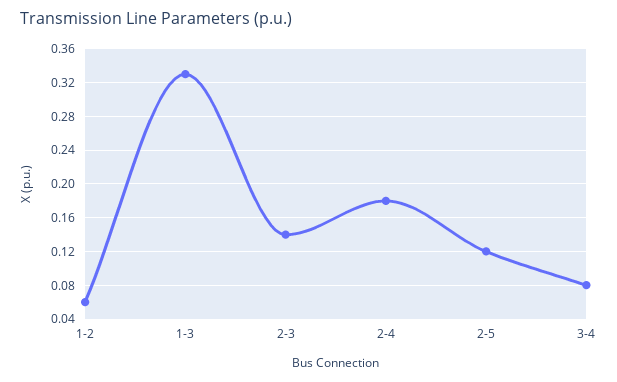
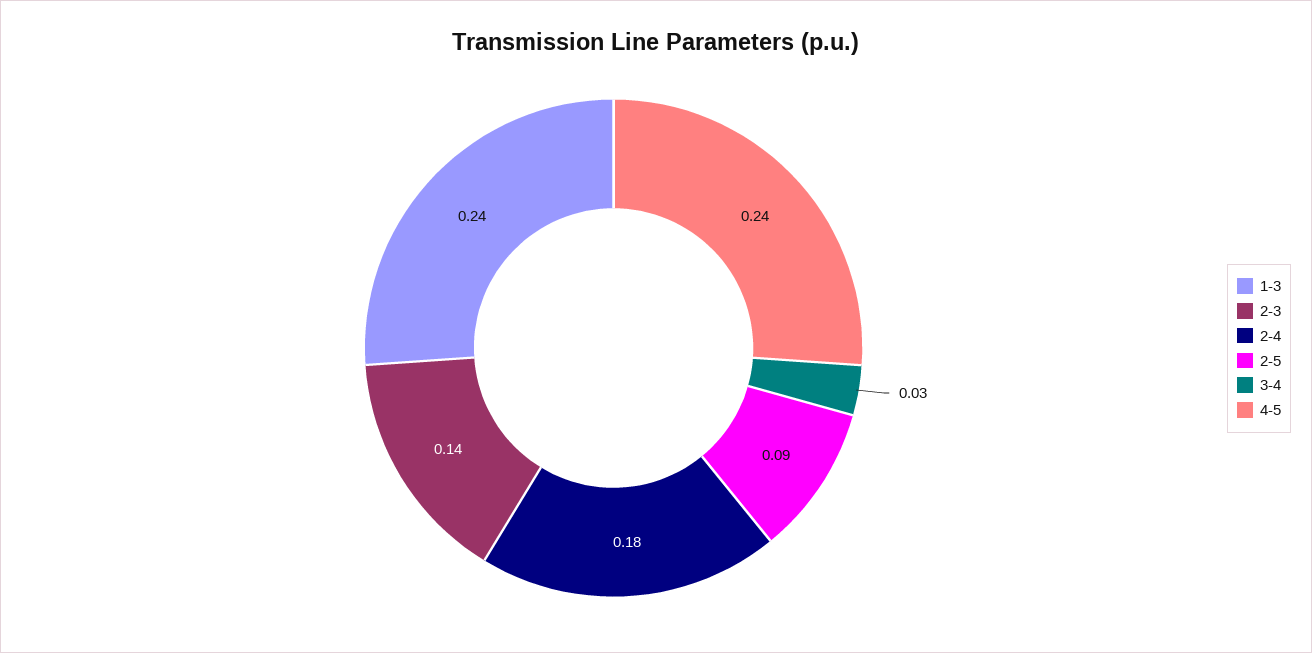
1-2: 0.06 -> none
1-3: 0.33 -> 0.24
2-5: 0.12 -> 0.09
3-4: 0.08 -> 0.03
4-5: none -> 0.24

